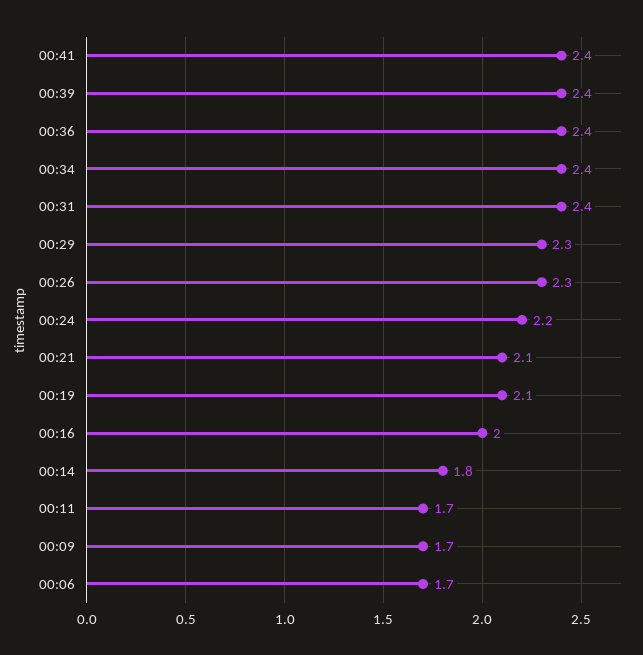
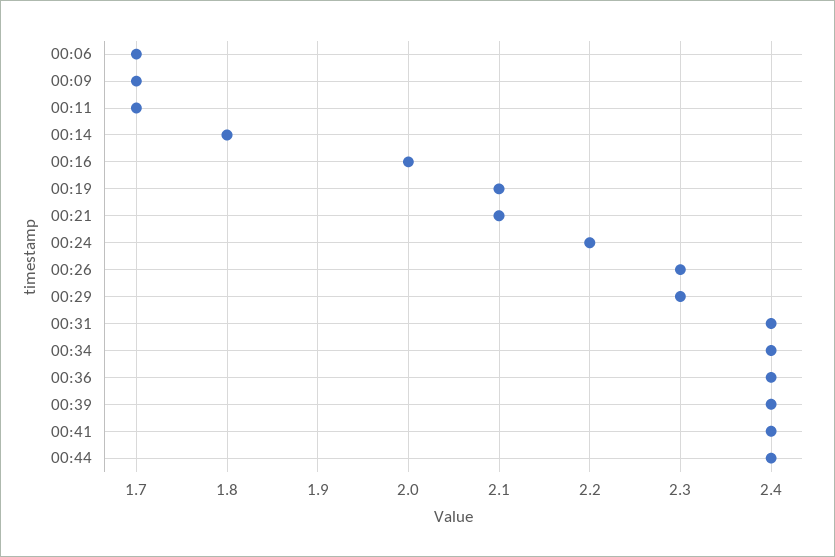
00:44: none -> 2.4

